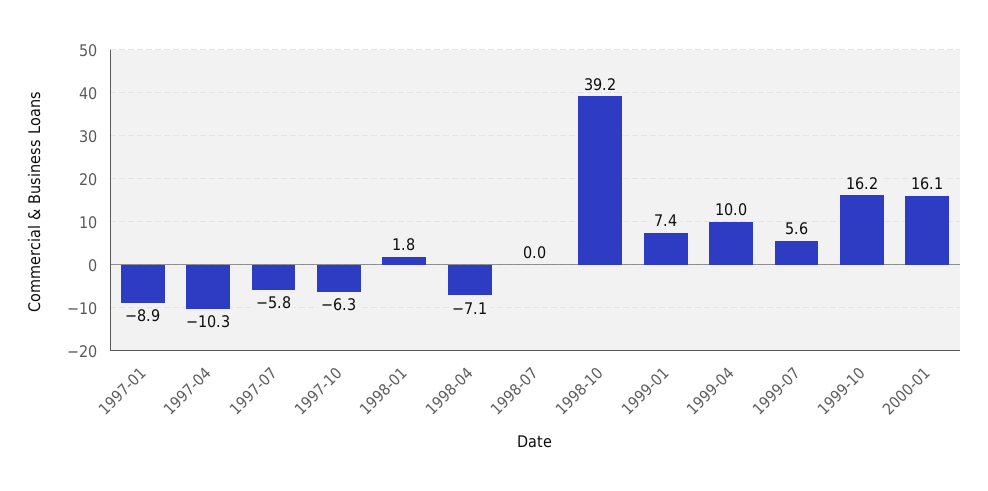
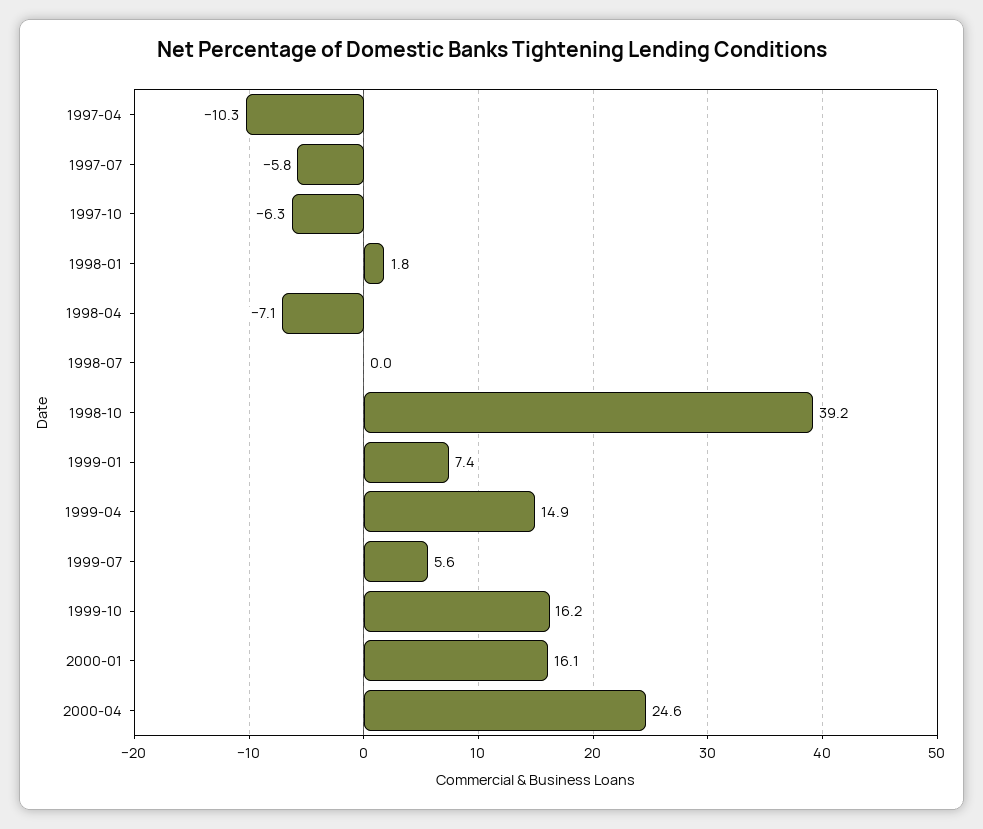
1997-01: -8.9 -> none
1999-04: 10 -> 14.9
2000-04: none -> 24.6

